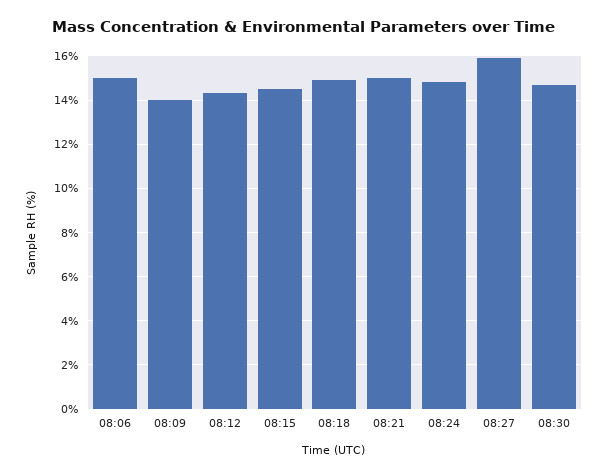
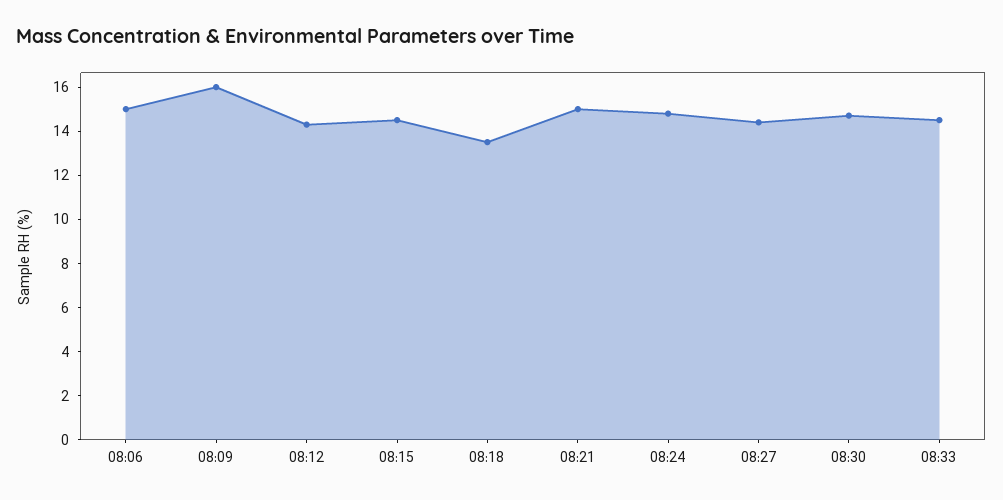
08:09: 14 -> 16
08:18: 15 -> 13.5
08:27: 16 -> 14.5
08:33: none -> 14.5

